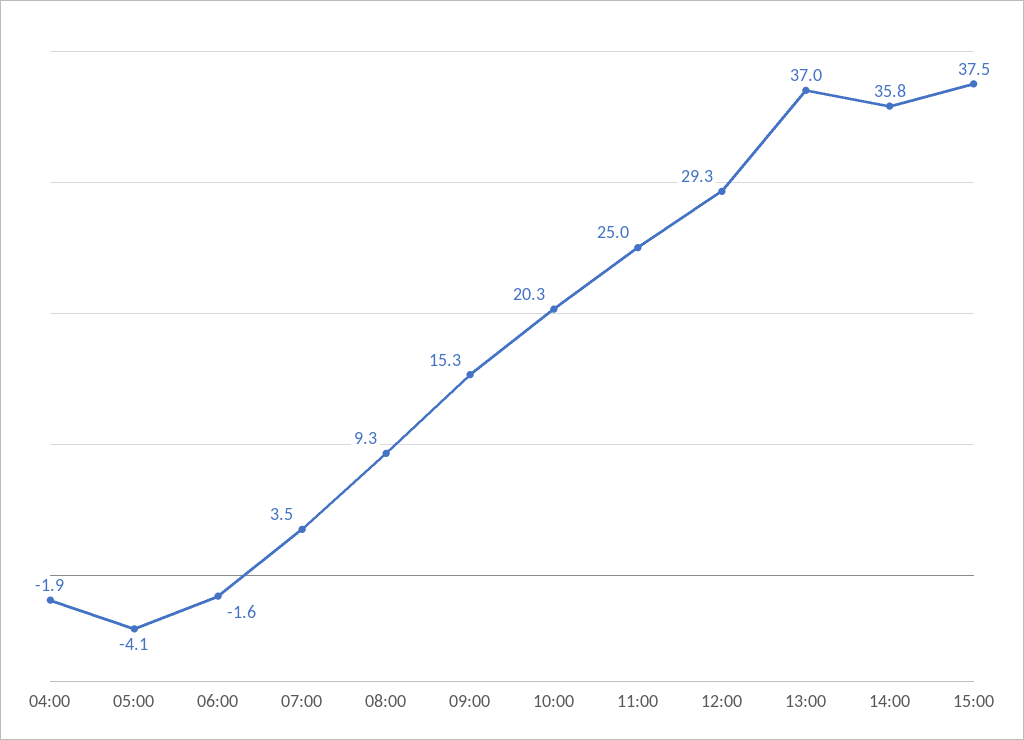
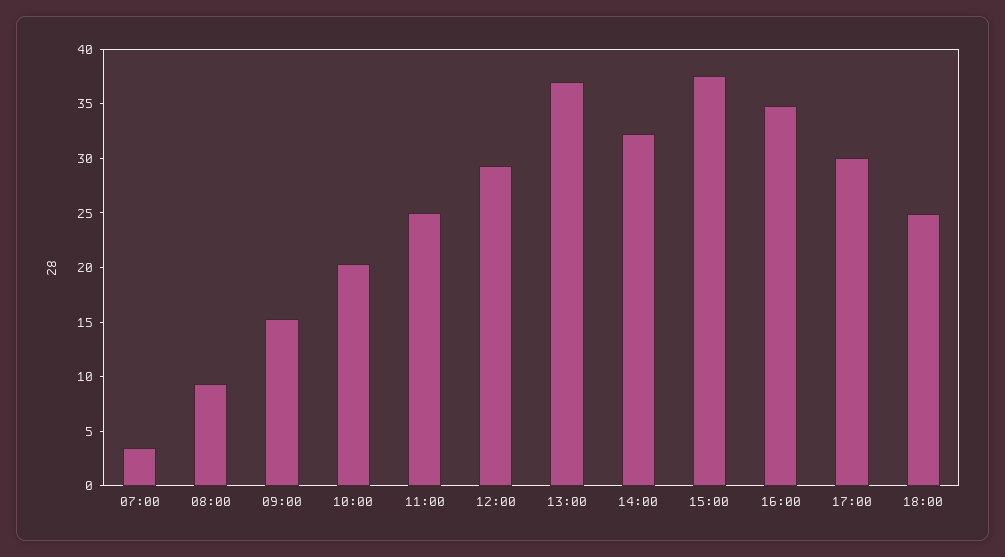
04:00: -1.9 -> none
05:00: -4.1 -> none
06:00: -1.6 -> none
14:00: 35.8 -> 32
16:00: none -> 35
17:00: none -> 30
18:00: none -> 25

